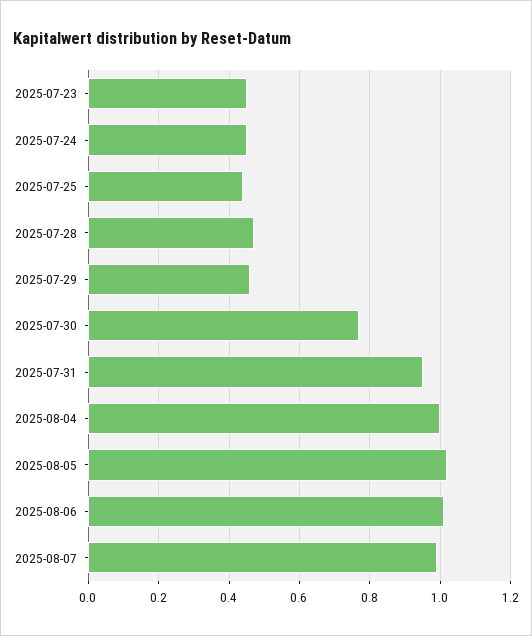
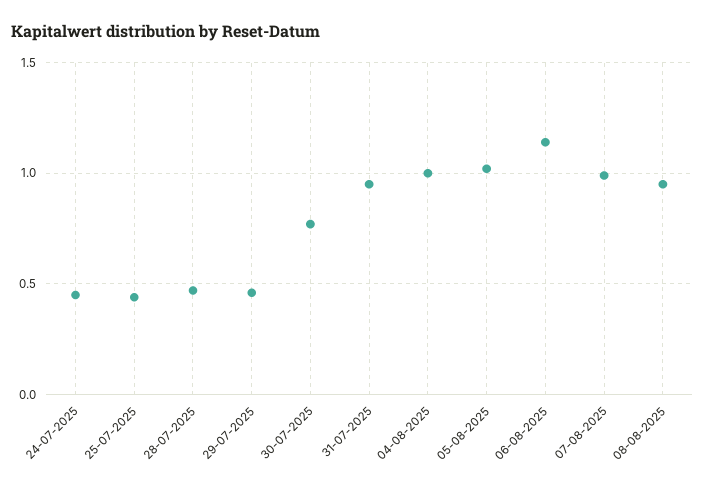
2025-07-23: 0.45 -> none
2025-08-06: 1 -> 1.15
08-08-2025: none -> 0.95

